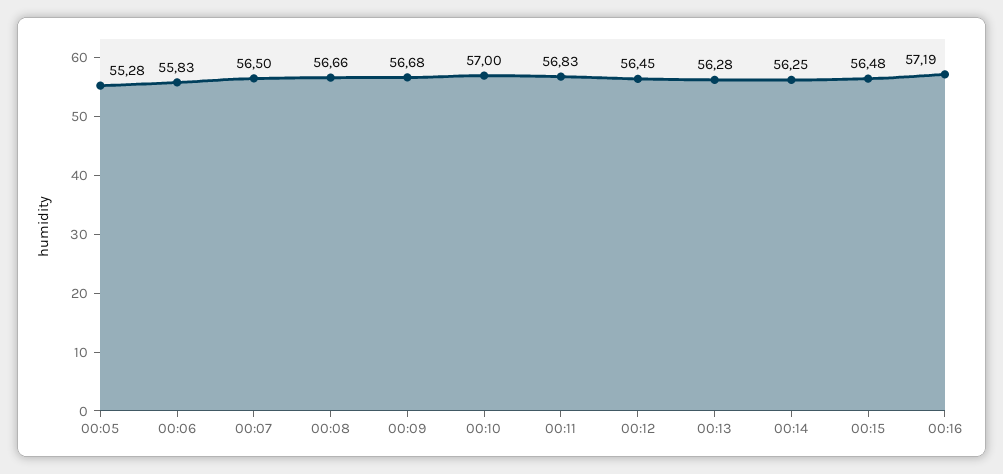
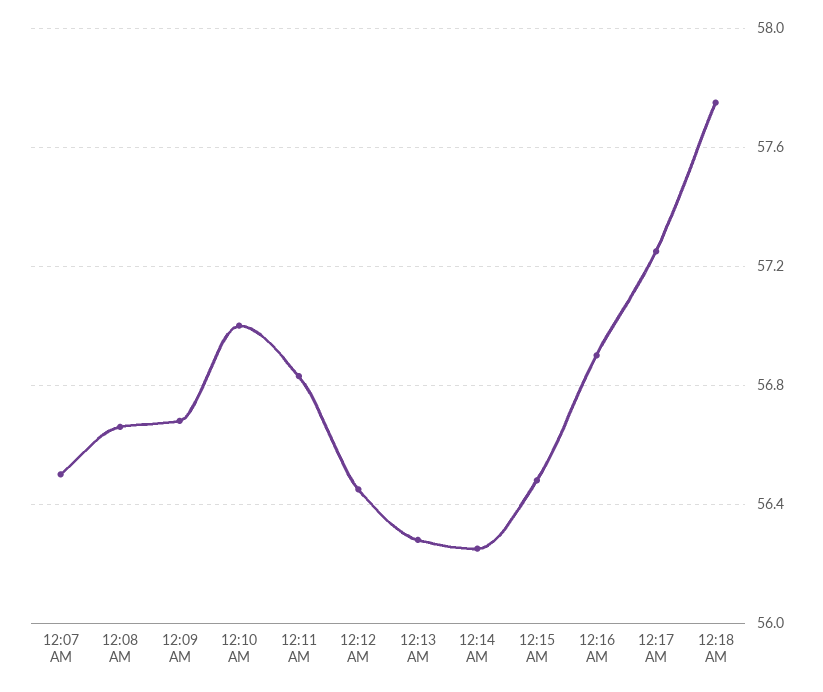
00:05: 55.28 -> none
00:06: 55.83 -> none
00:16: 57.19 -> 56.9
12:17 AM: none -> 57.25
12:18 AM: none -> 57.75

